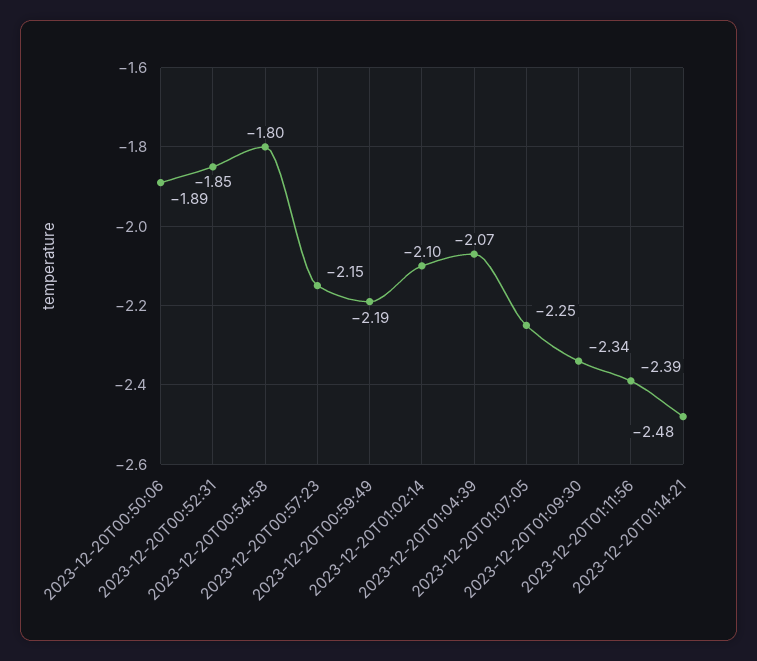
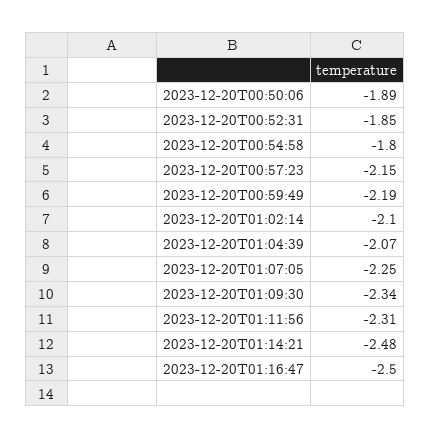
2023-12-20T01:11:56: -2.39 -> -2.31
2023-12-20T01:16:47: none -> -2.5

